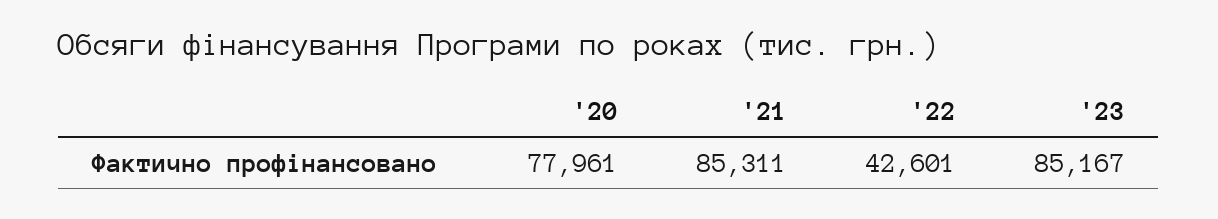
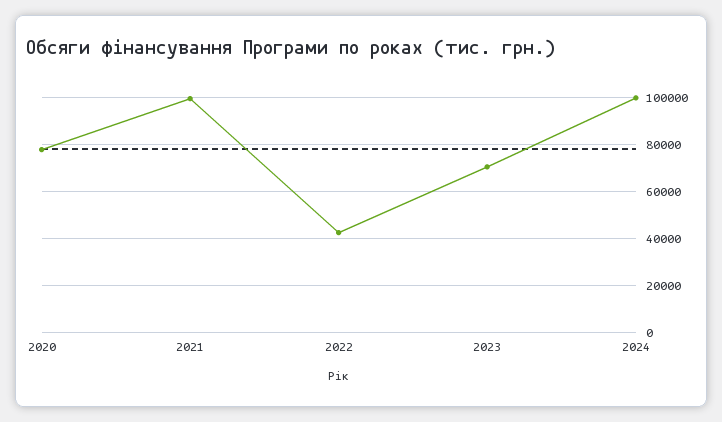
'21: 85311 -> 100000
'23: 85167 -> 70000
2024: none -> 100000

